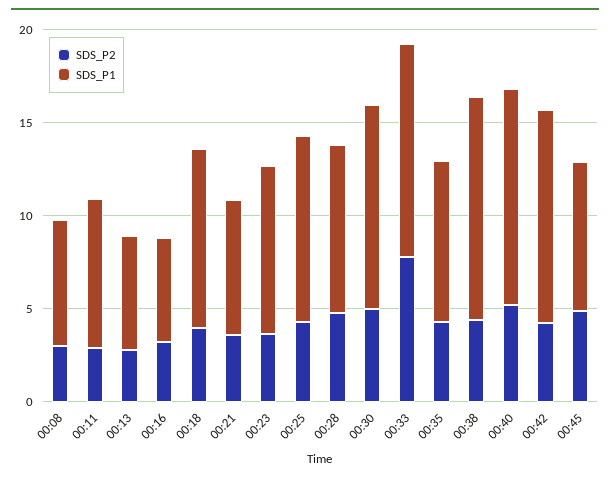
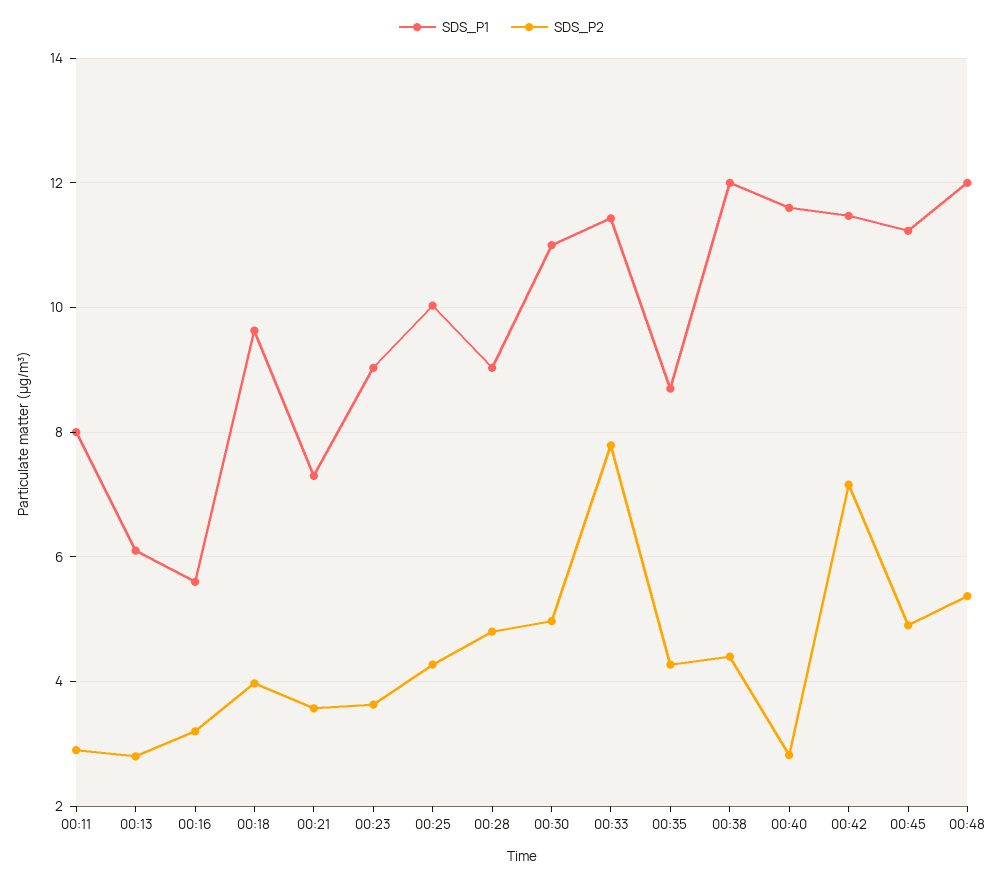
SDS_P2, 00:08: 3 -> none
SDS_P1, 00:08: 7 -> none
SDS_P2, 00:40: 5 -> 2.8
SDS_P2, 00:42: 4 -> 7.2
SDS_P1, 00:45: 8 -> 11.2
SDS_P1, 00:48: none -> 12
SDS_P2, 00:48: none -> 5.4

